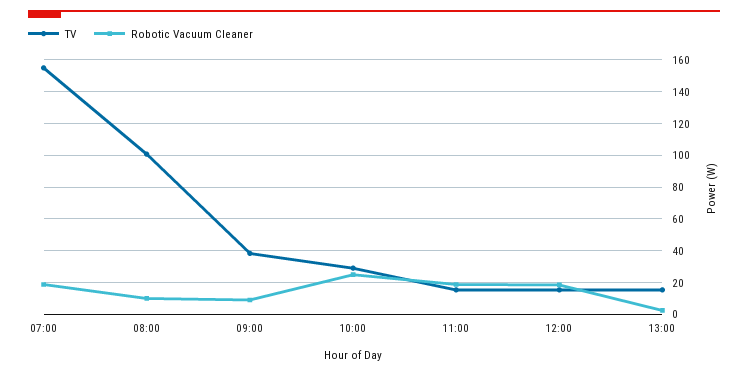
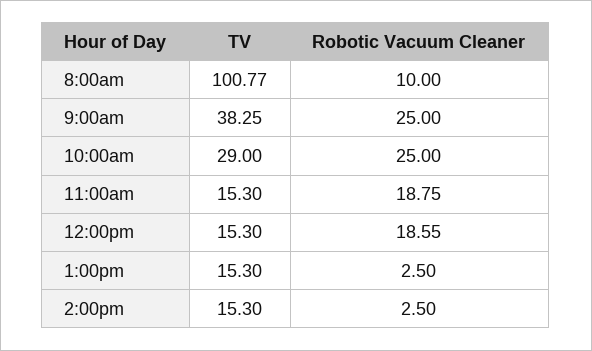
TV, 07:00: 155 -> none
Robotic Vacuum Cleaner, 07:00: 20 -> none
Robotic Vacuum Cleaner, 09:00: 10 -> 25
TV, 2:00pm: none -> 15.3
Robotic Vacuum Cleaner, 2:00pm: none -> 2.5

